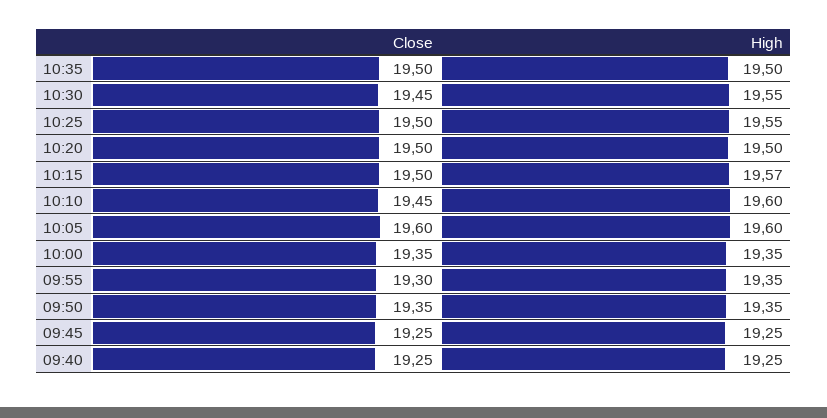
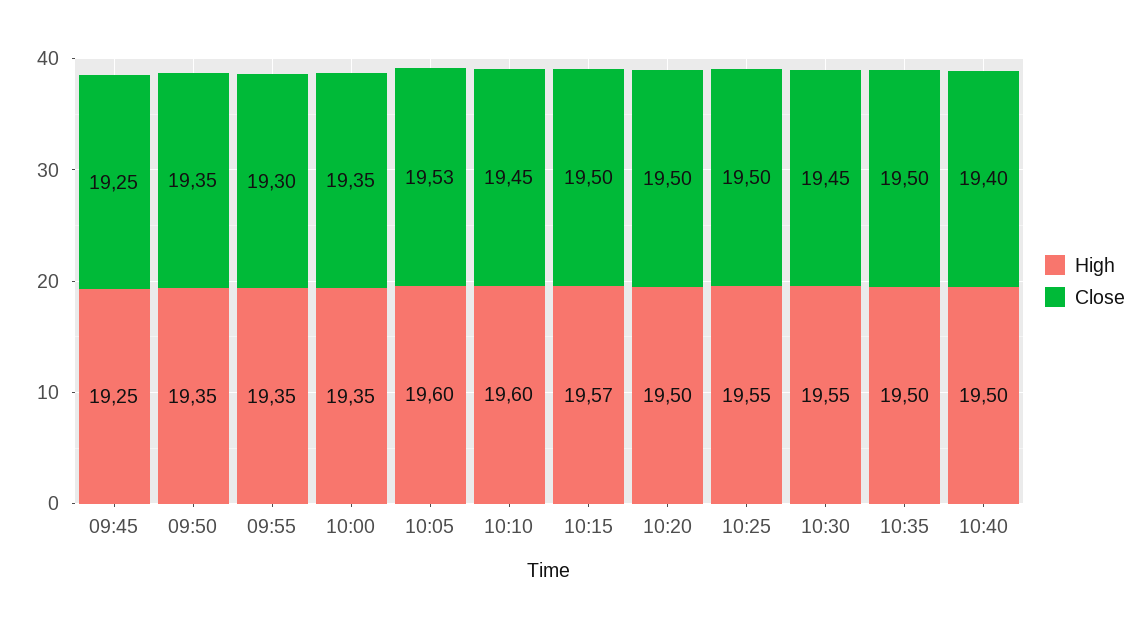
Close, 10:05: 19.6 -> 19.53
Close, 09:40: 19.25 -> none
High, 09:40: 19.25 -> none
High, 10:40: none -> 19.5
Close, 10:40: none -> 19.4

